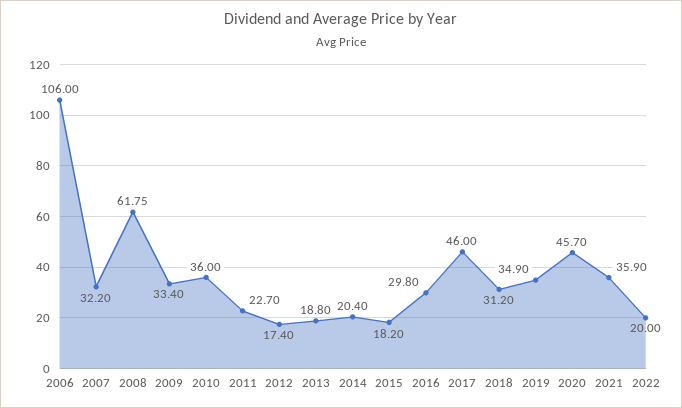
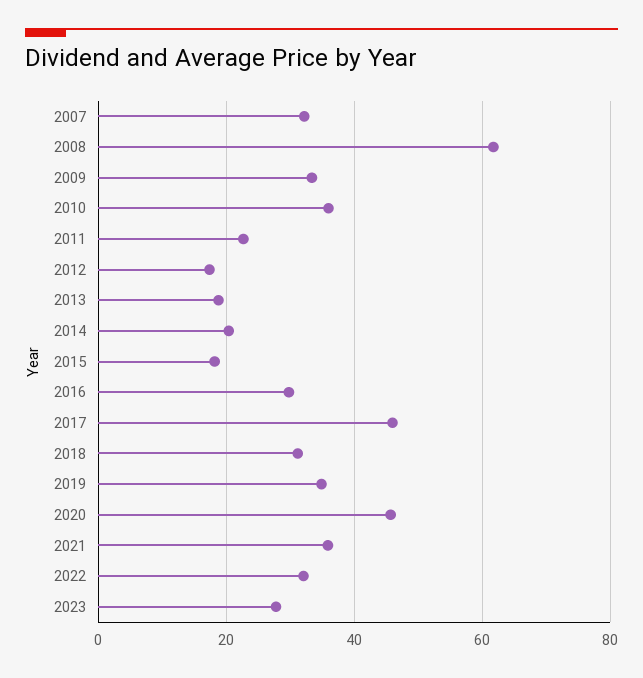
2006: 106 -> none
2022: 20 -> 32
2023: none -> 28

